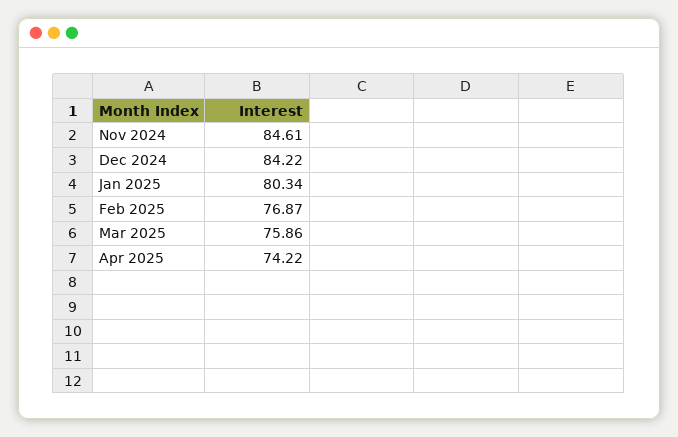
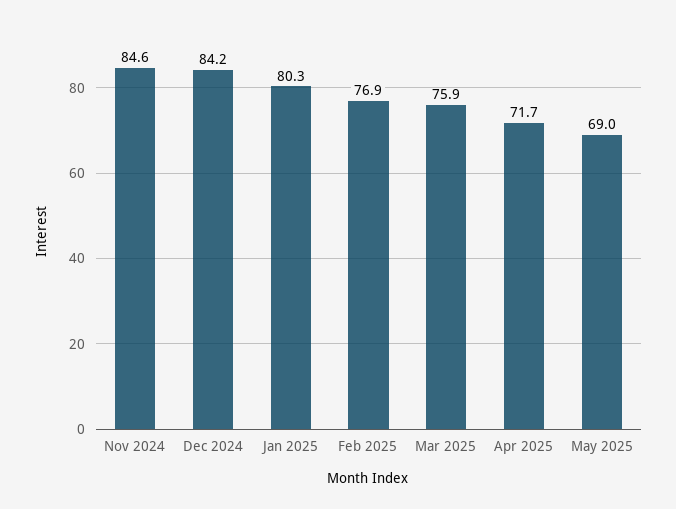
Apr 2025: 74.22 -> 71.7
May 2025: none -> 69

